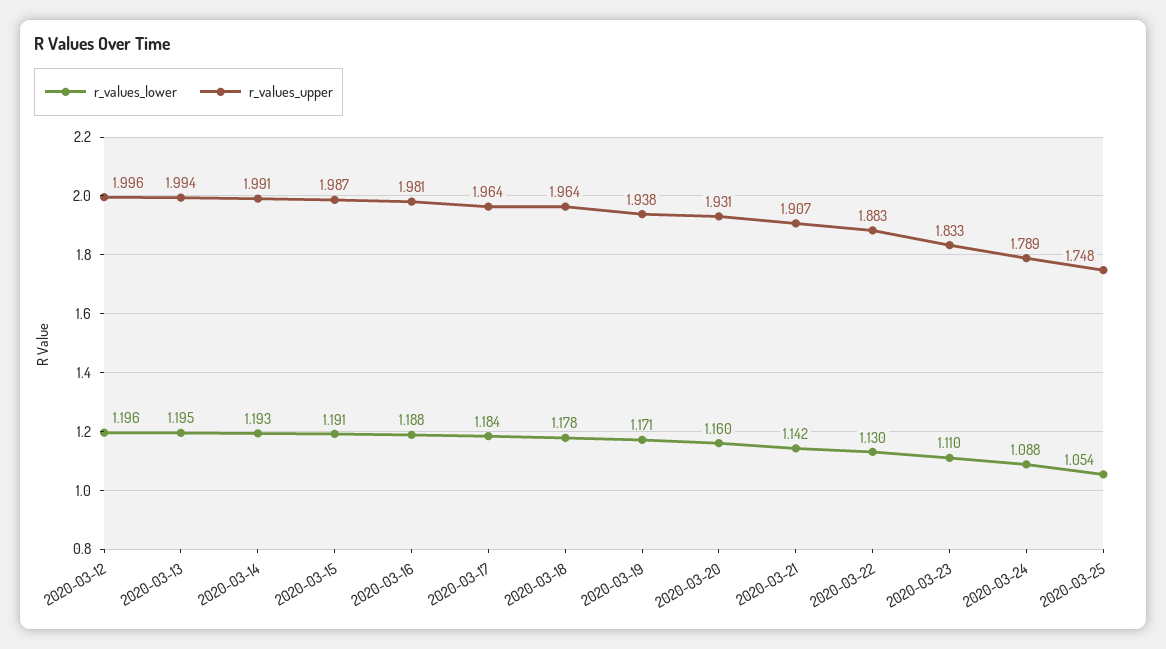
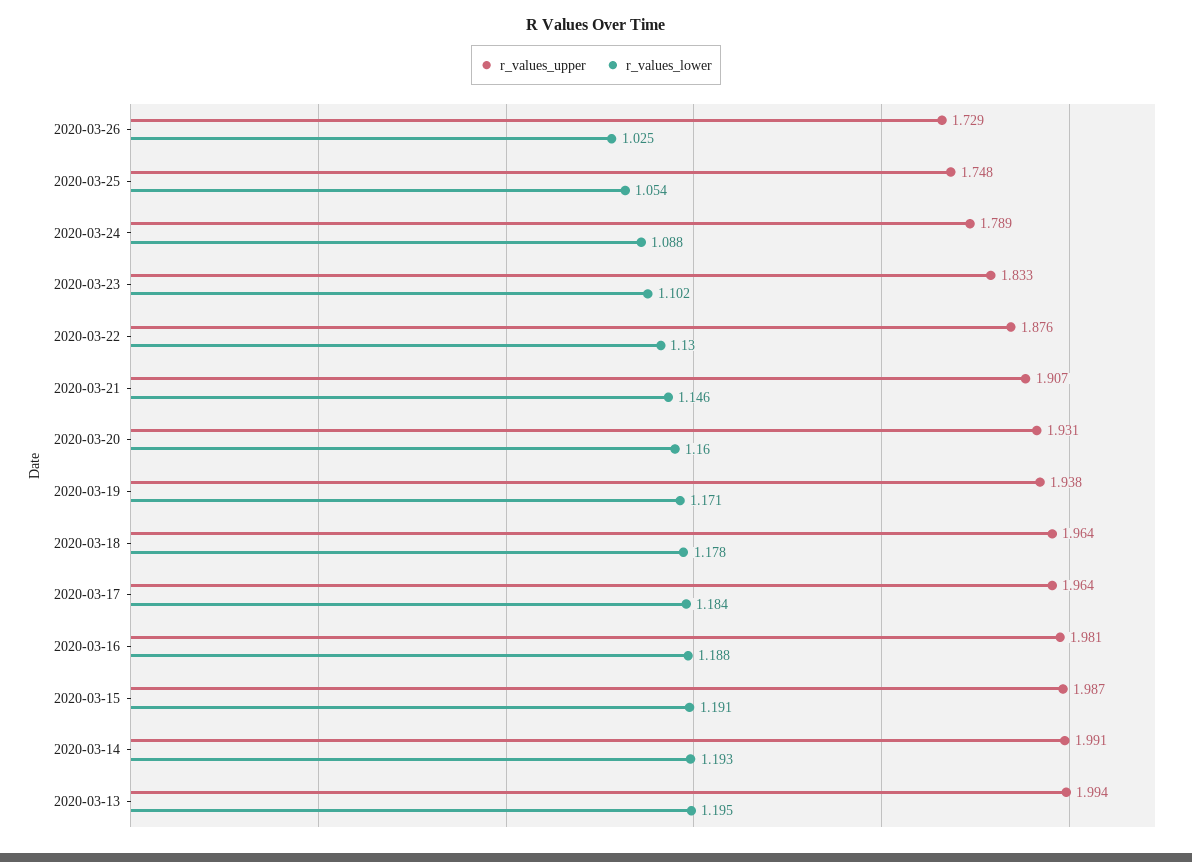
r_values_lower, 2020-03-12: 1.196 -> none
r_values_upper, 2020-03-12: 1.996 -> none
r_values_lower, 2020-03-21: 1.142 -> 1.146
r_values_upper, 2020-03-22: 1.883 -> 1.876
r_values_lower, 2020-03-23: 1.11 -> 1.102
r_values_upper, 2020-03-26: none -> 1.729
r_values_lower, 2020-03-26: none -> 1.025

